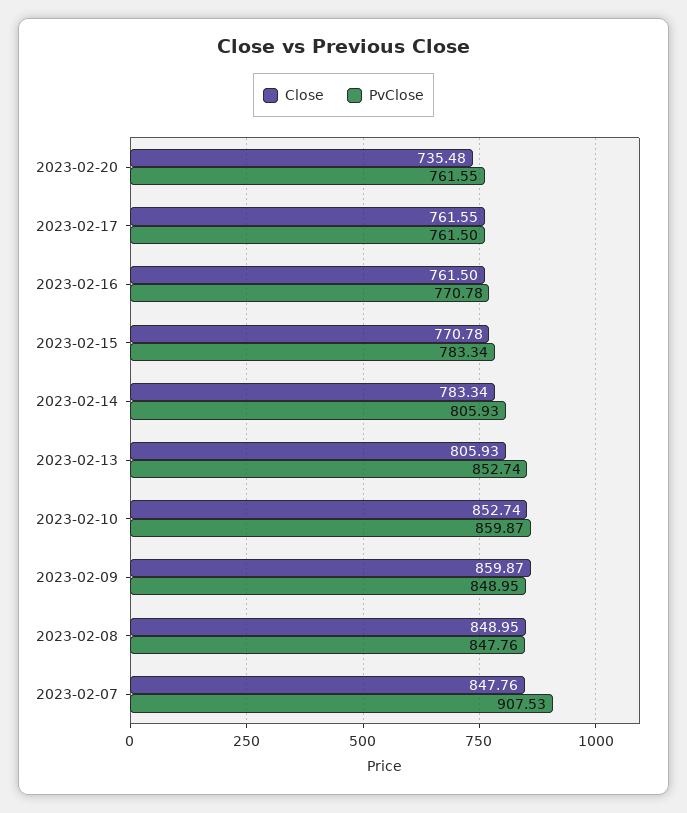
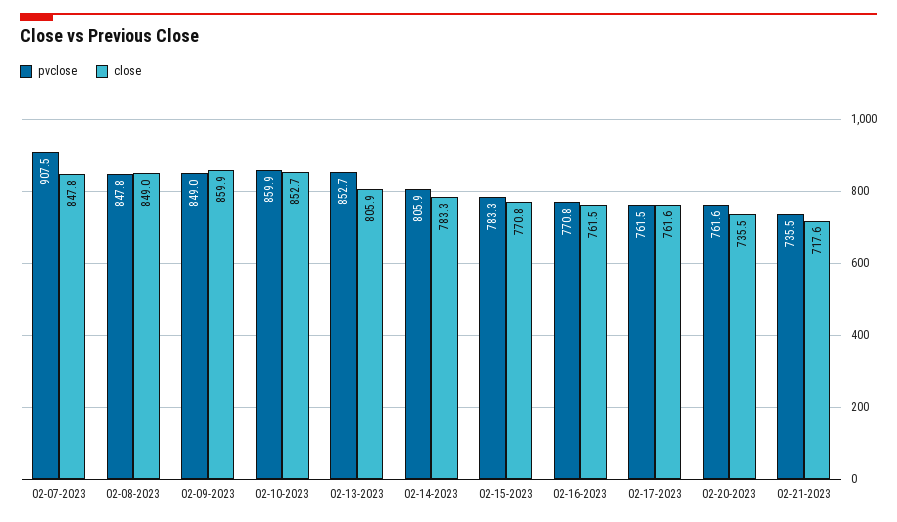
PvClose, 02-21-2023: none -> 735.5
Close, 02-21-2023: none -> 717.6

